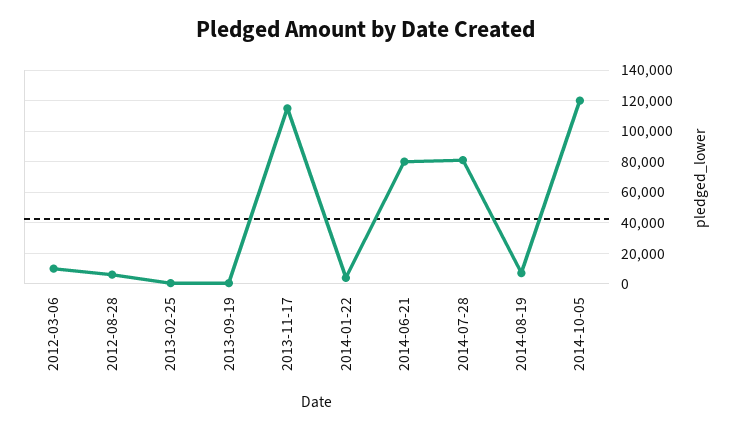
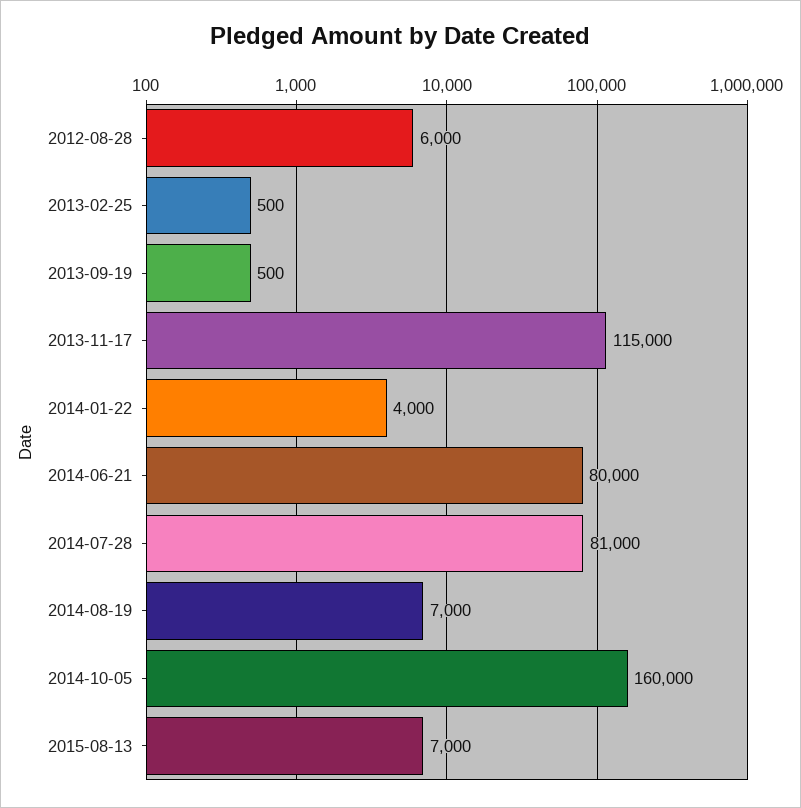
2012-03-06: 10000 -> none
2014-10-05: 120000 -> 160000
2015-08-13: none -> 7000

